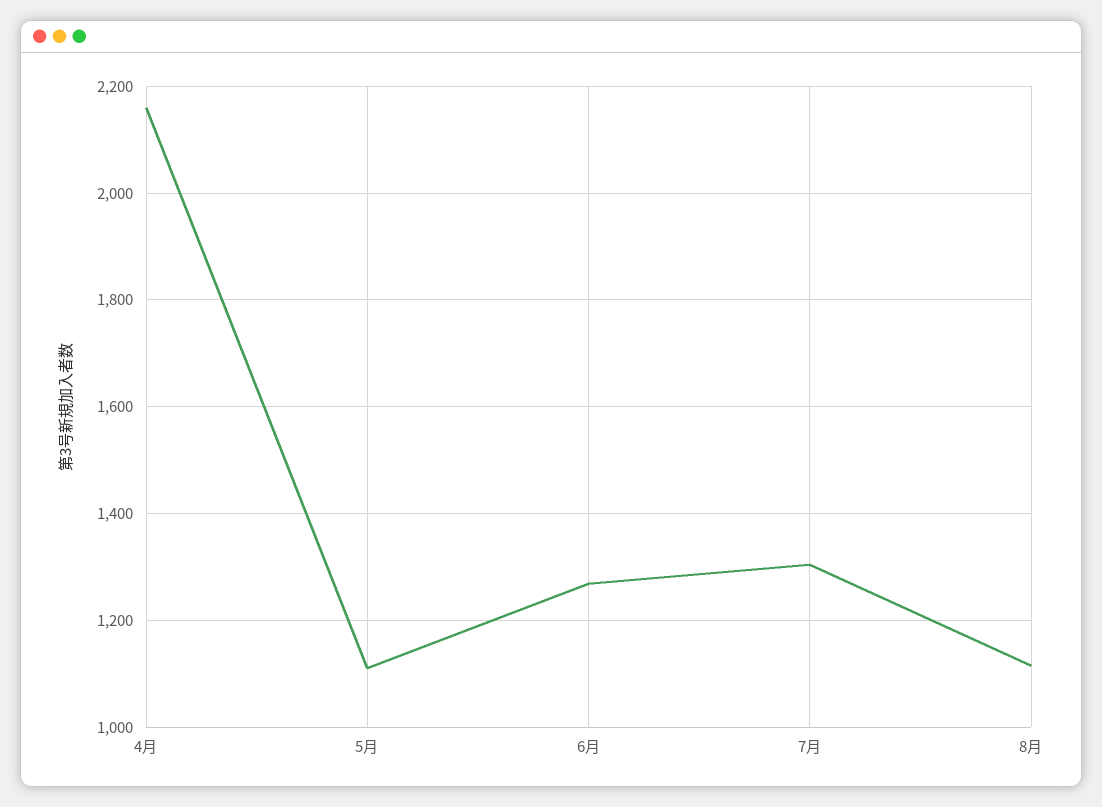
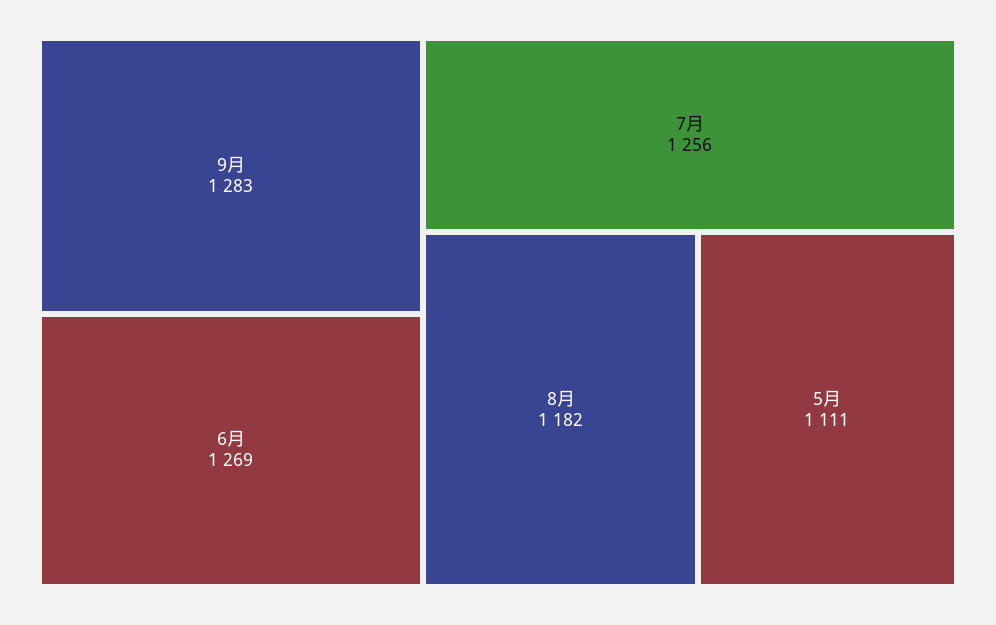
4月: 2160 -> none
7月: 1300 -> 1256
8月: 1120 -> 1182
9月: none -> 1283

